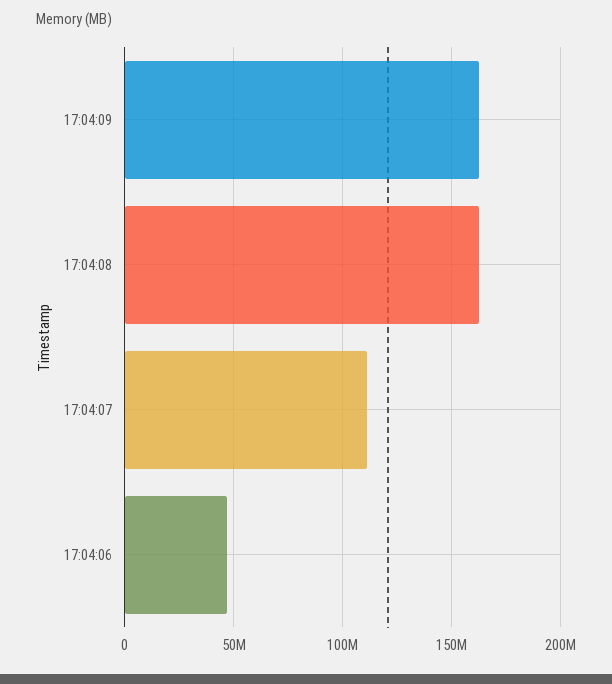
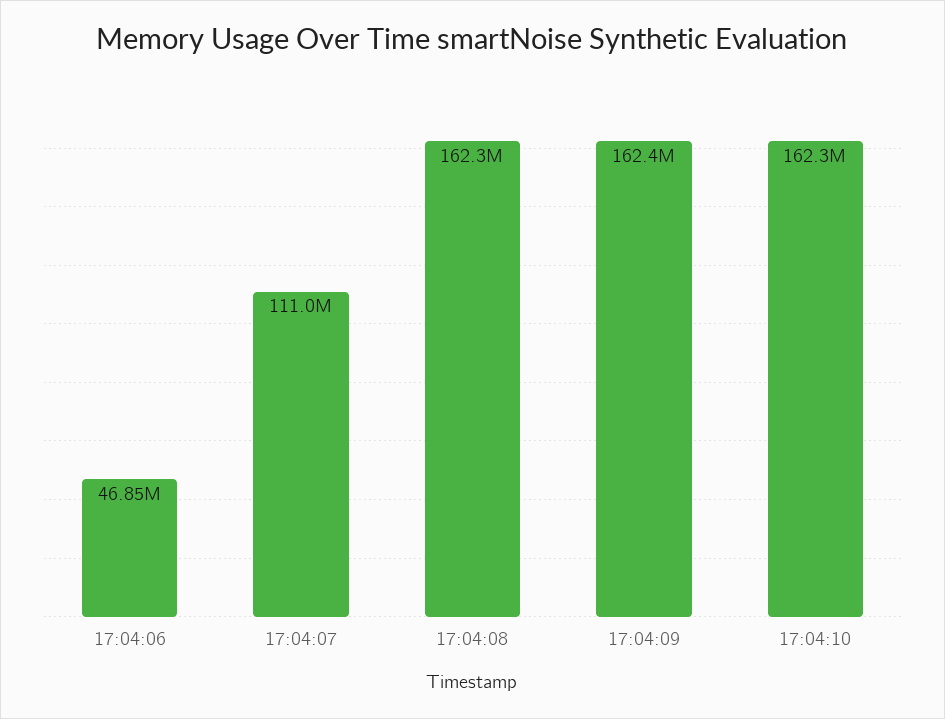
17:04:10: none -> 162300000

